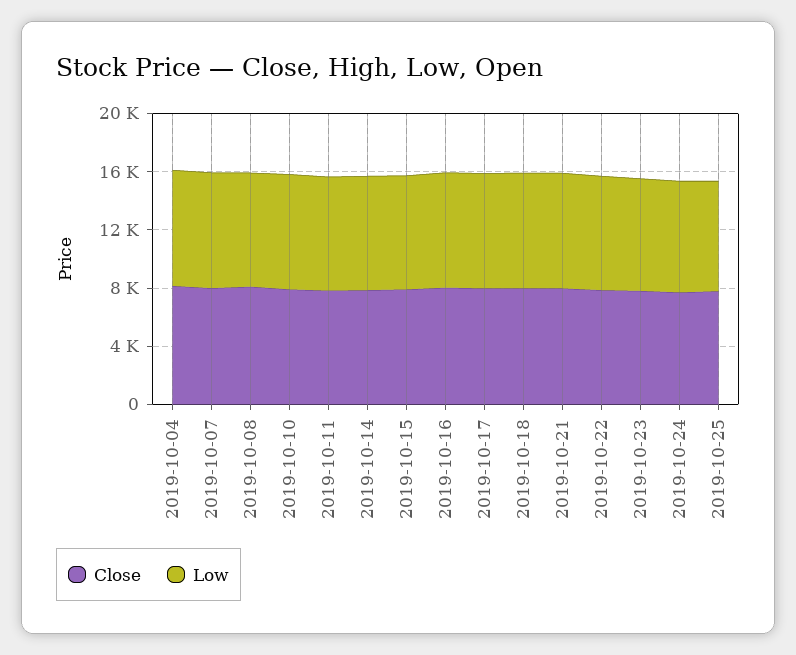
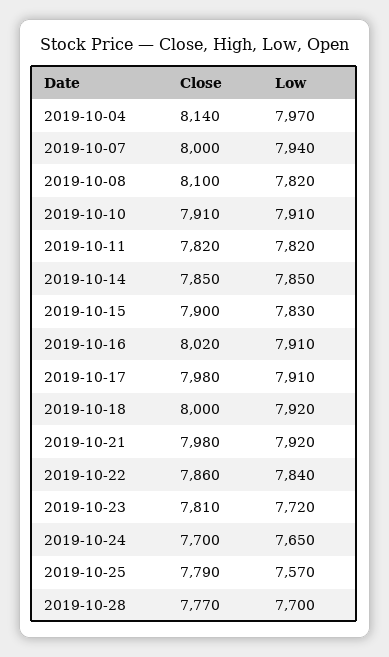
Close, 2019-10-28: none -> 7770
Low, 2019-10-28: none -> 7700

